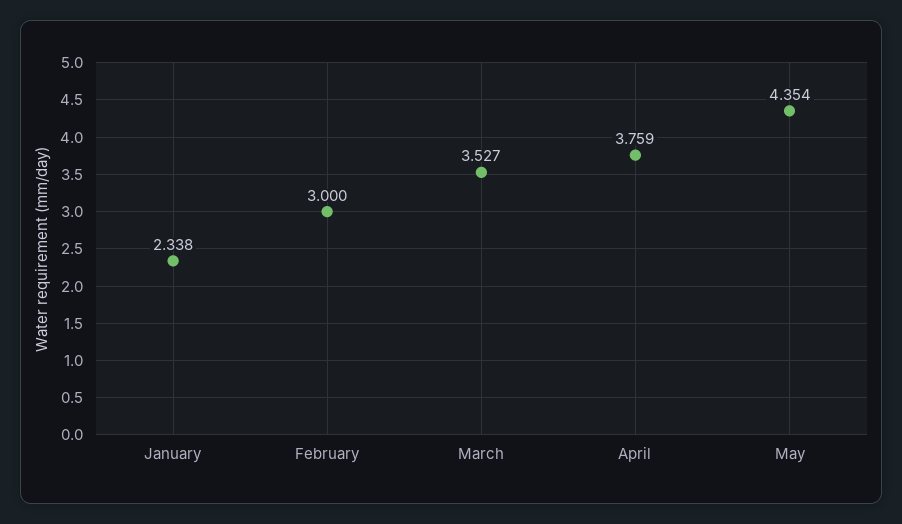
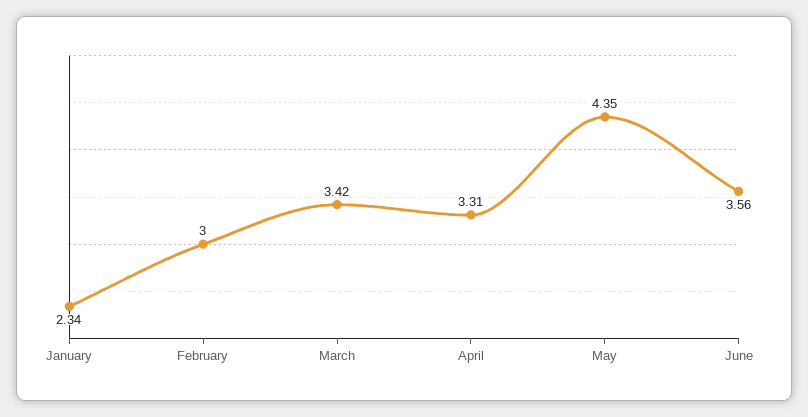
March: 3.527 -> 3.42
April: 3.759 -> 3.31
June: none -> 3.56

